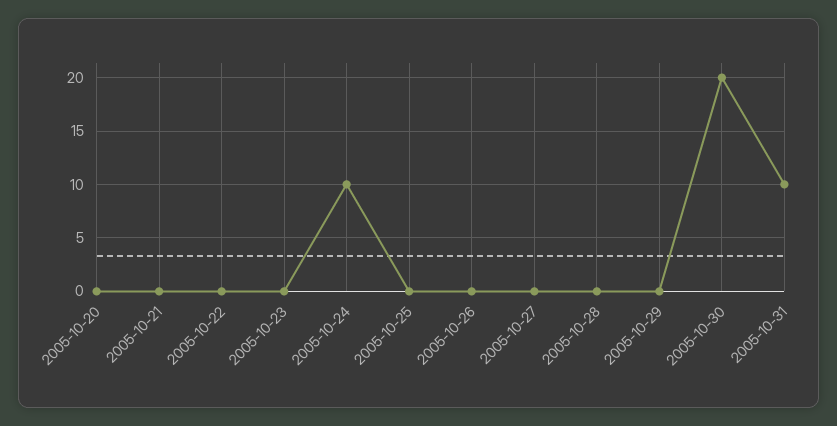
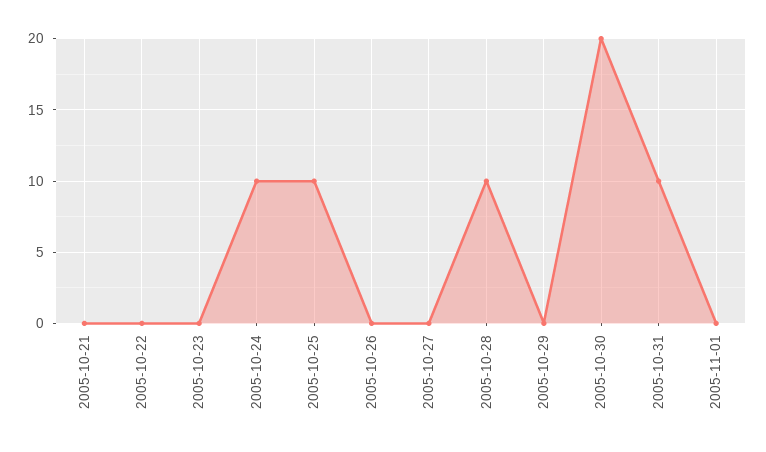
2005-10-20: 0 -> none
2005-10-25: 0 -> 10
2005-10-28: 0 -> 10
2005-11-01: none -> 0

